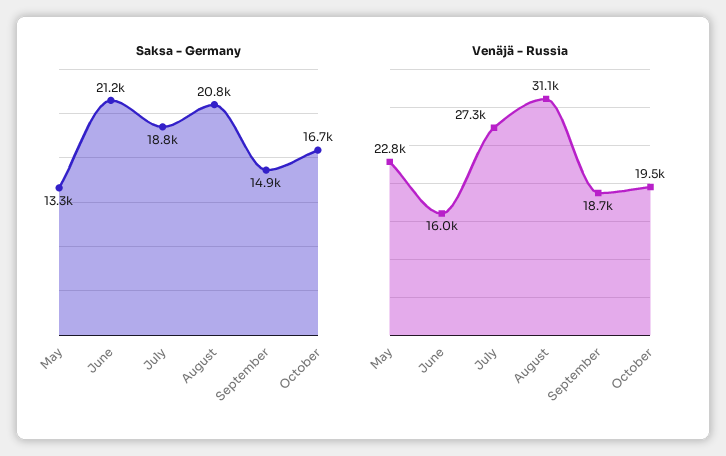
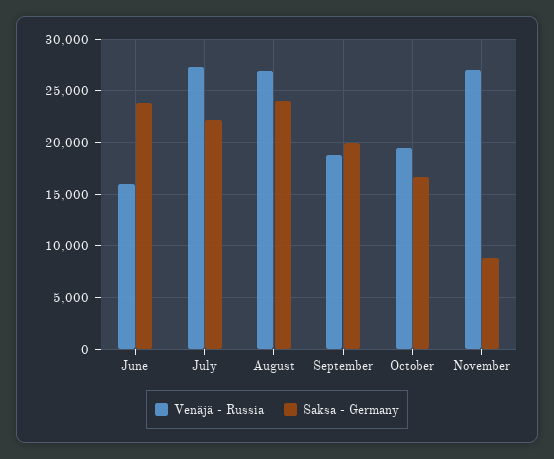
Saksa - Germany, May: 13300 -> none
Saksa - Germany, June: 21200 -> 24000
Saksa - Germany, July: 18800 -> 22000
Saksa - Germany, August: 20800 -> 24000
Saksa - Germany, September: 14900 -> 20000
Venäjä - Russia, May: 22800 -> none
Venäjä - Russia, August: 31100 -> 27000
Venäjä - Russia, November: none -> 27000
Saksa - Germany, November: none -> 9000

